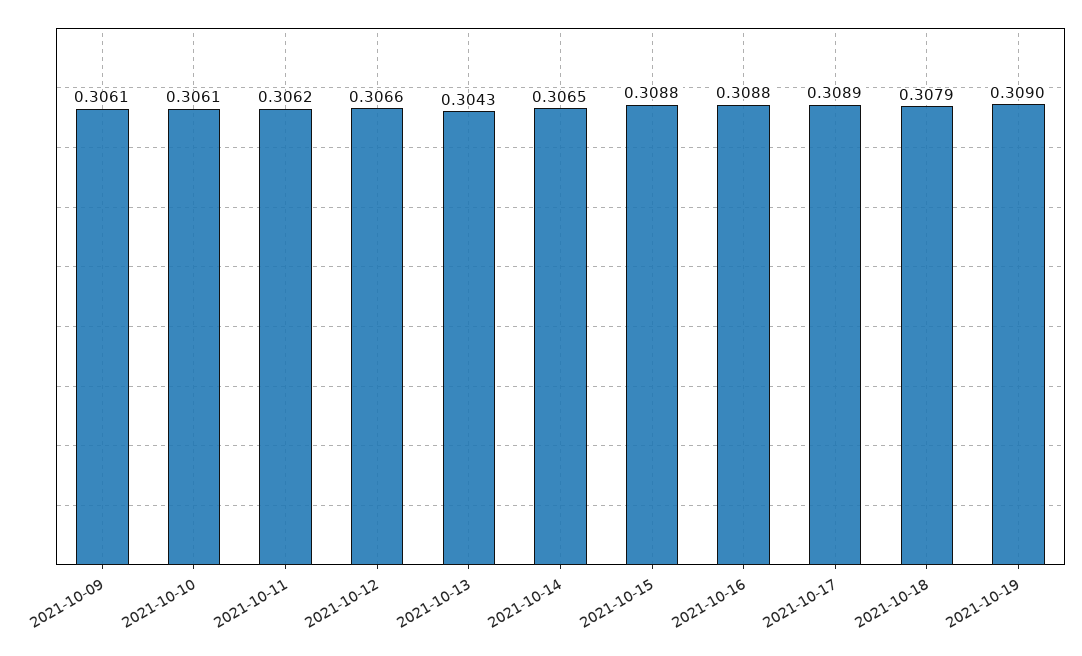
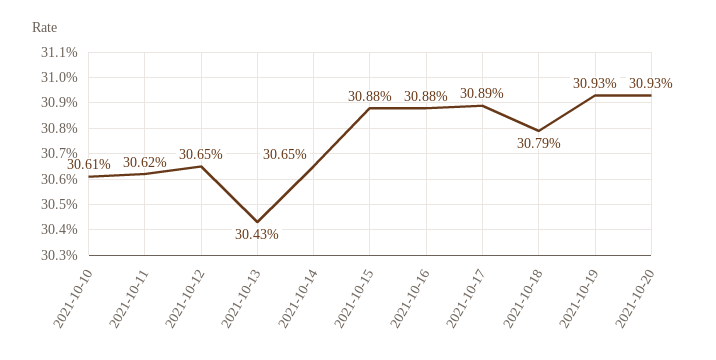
2021-10-09: 0.3061 -> none
2021-10-12: 0.3066 -> 0.3065
2021-10-19: 0.309 -> 0.3093
2021-10-20: none -> 0.3093

